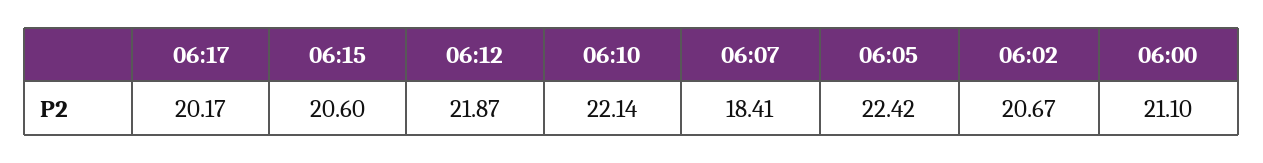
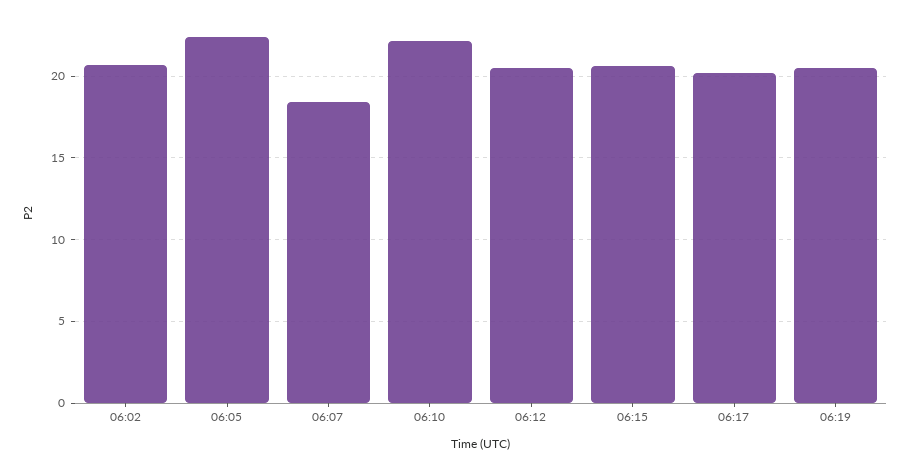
06:12: 21.87 -> 20.5
06:00: 21.1 -> none
06:19: none -> 20.5

